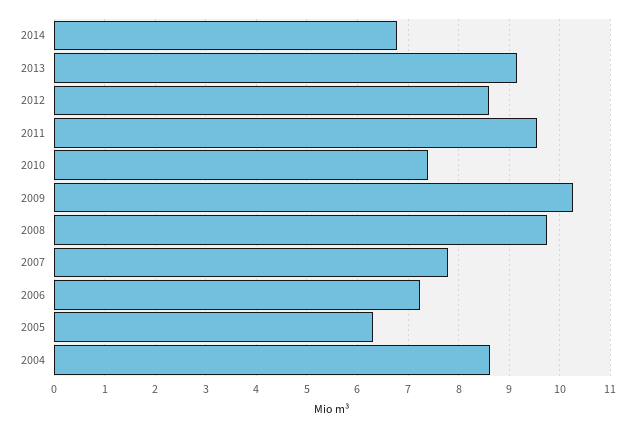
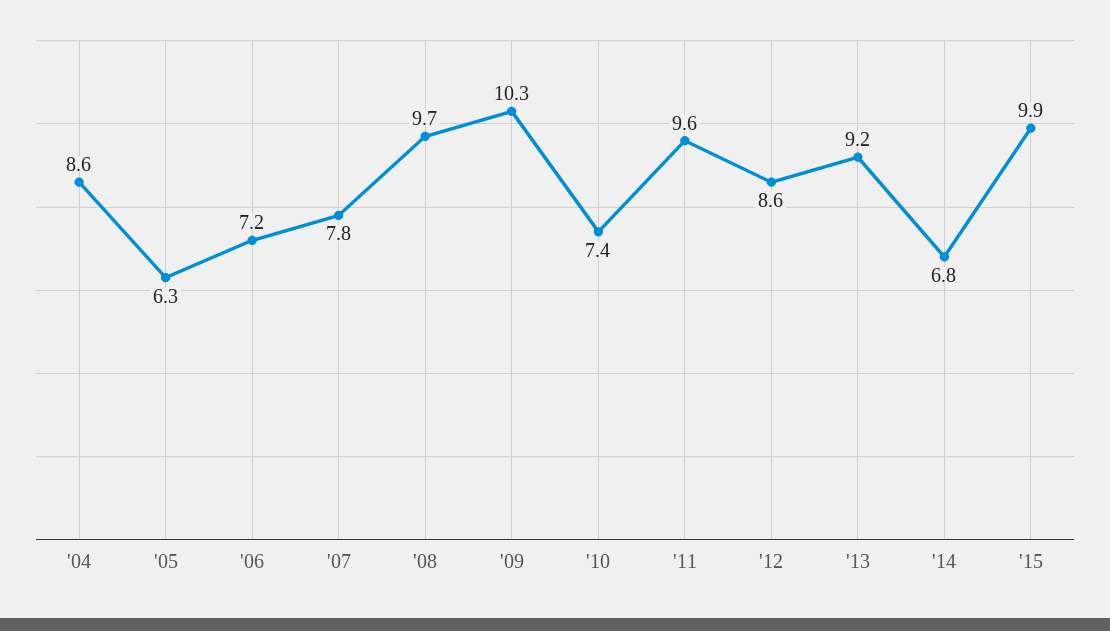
'15: none -> 9.9

